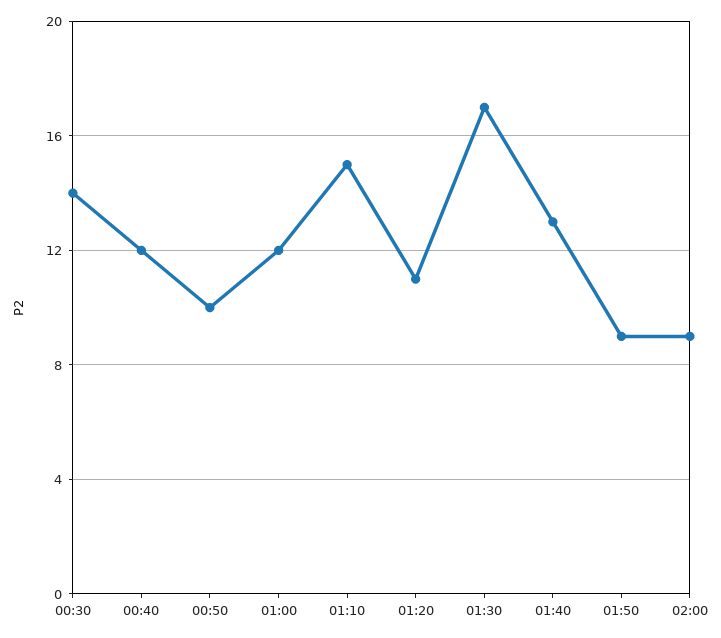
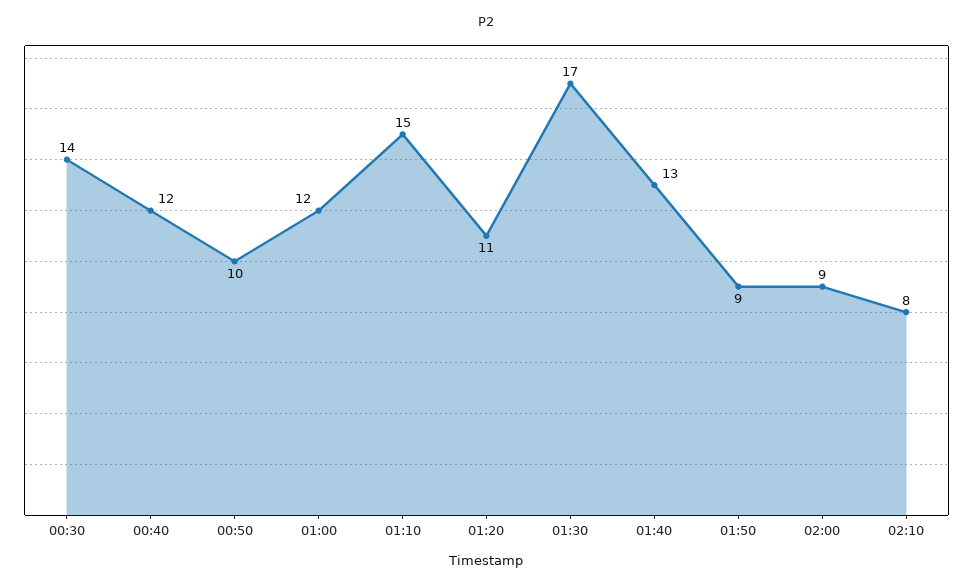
02:10: none -> 8

